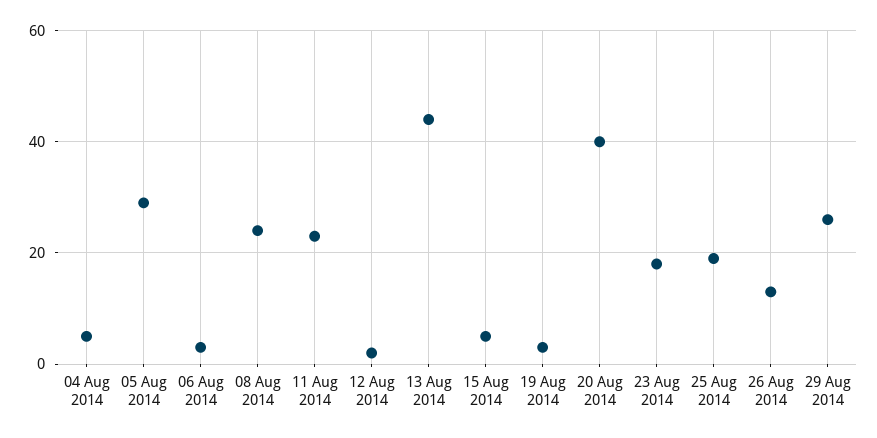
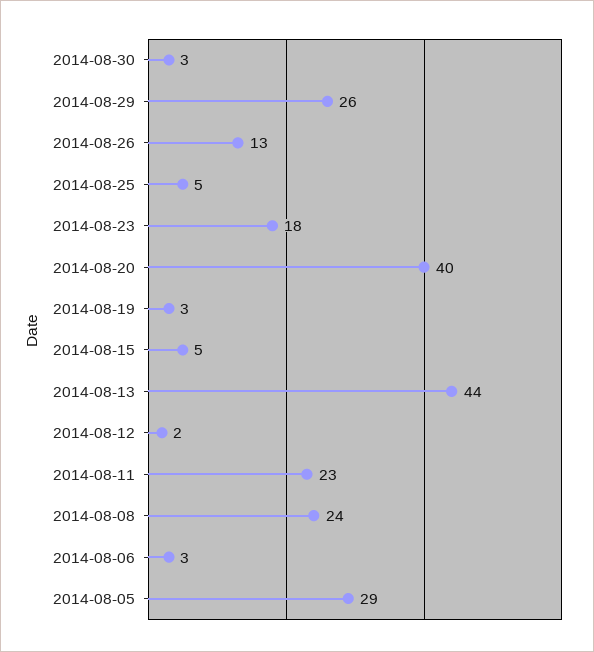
04 Aug 2014: 5 -> none
25 Aug 2014: 20 -> 5
2014-08-30: none -> 3

